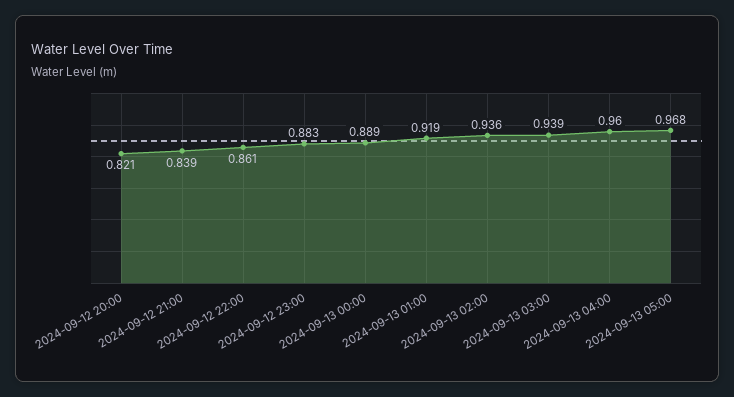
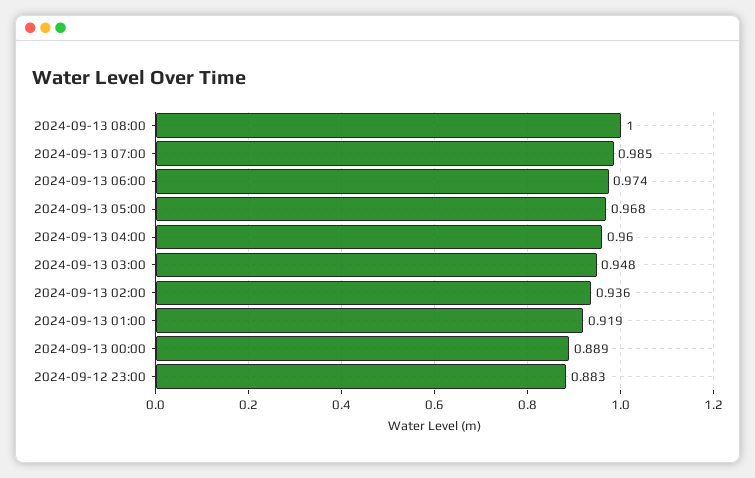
2024-09-12 20:00: 0.821 -> none
2024-09-12 21:00: 0.839 -> none
2024-09-12 22:00: 0.861 -> none
2024-09-13 03:00: 0.939 -> 0.948
2024-09-13 08:00: none -> 1
2024-09-13 07:00: none -> 0.985
2024-09-13 06:00: none -> 0.974

